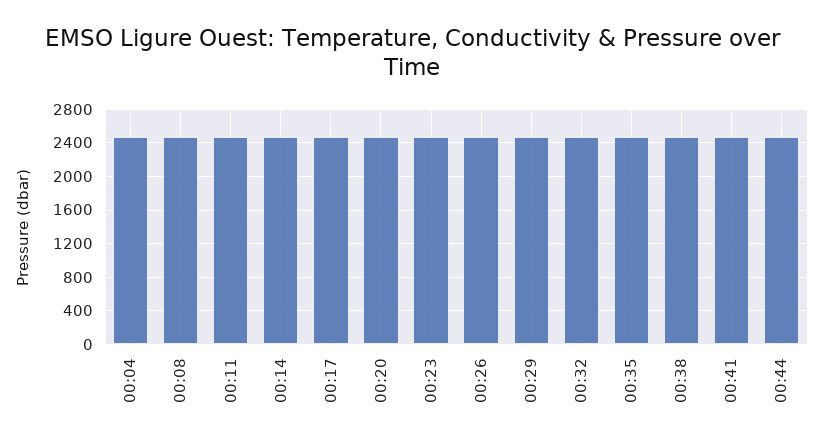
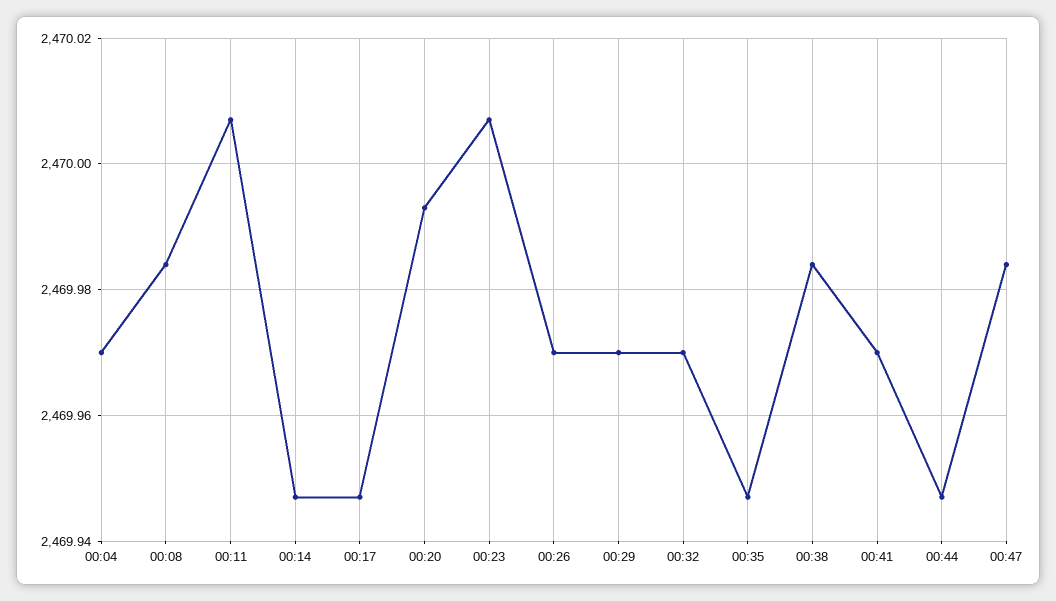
00:47: none -> 2469.985

